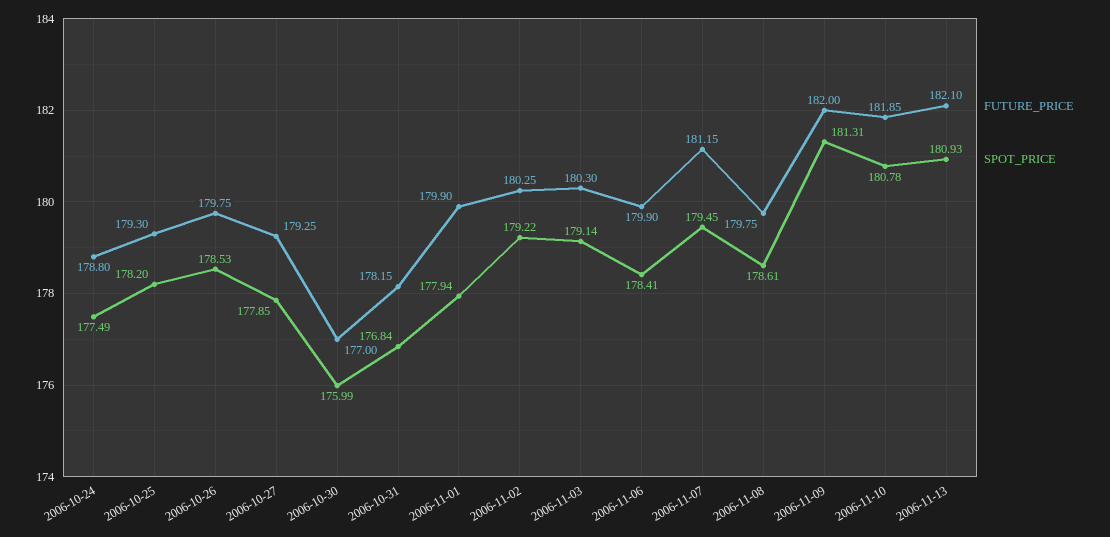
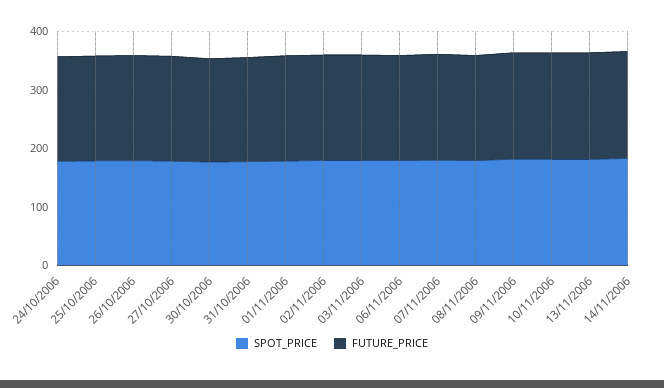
SPOT_PRICE, 14/11/2006: none -> 180
FUTURE_PRICE, 14/11/2006: none -> 180

